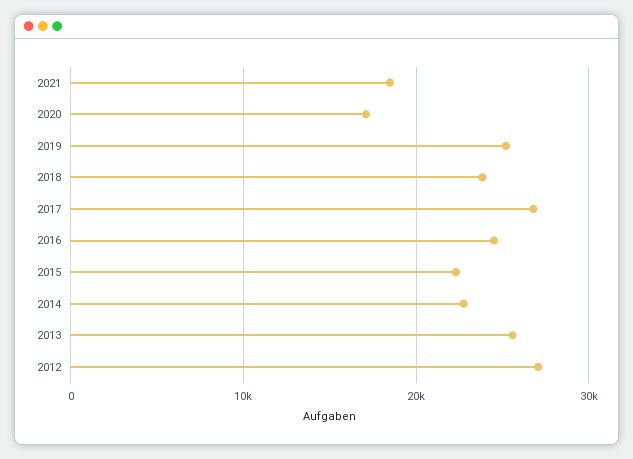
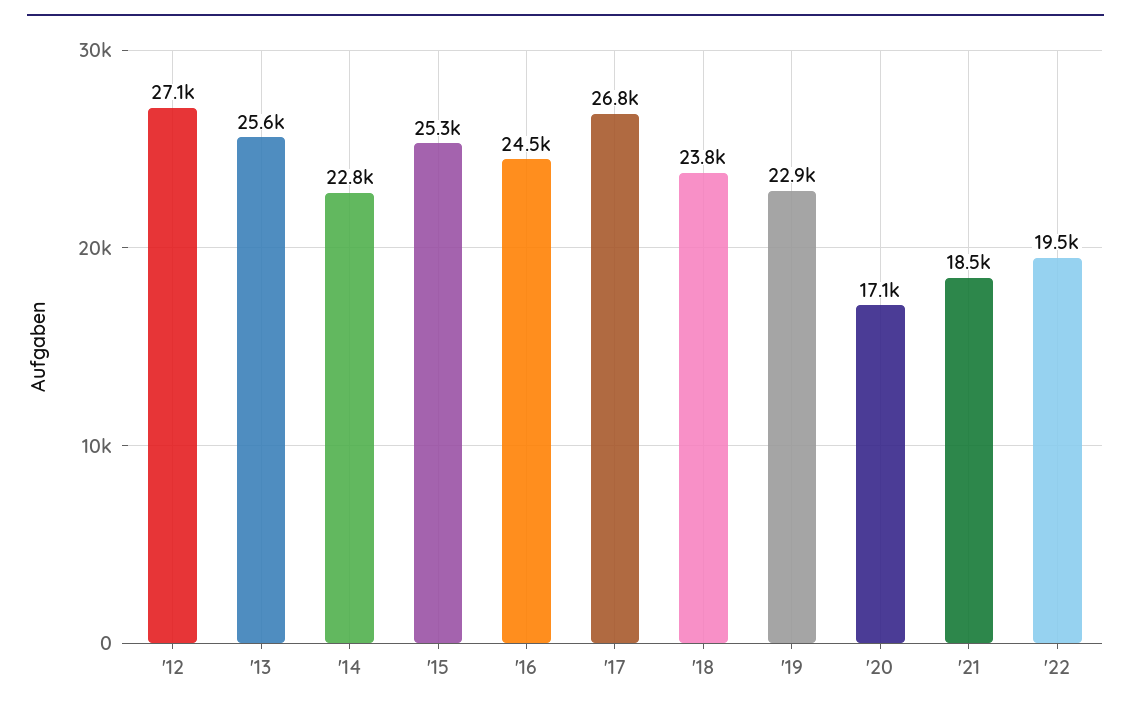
2019: 25000 -> 22900
2015: 22000 -> 25300
'22: none -> 19500

